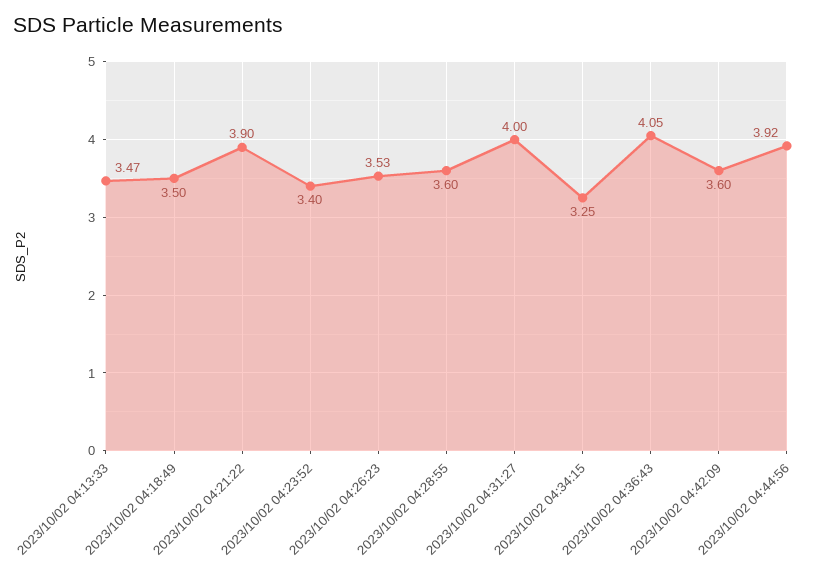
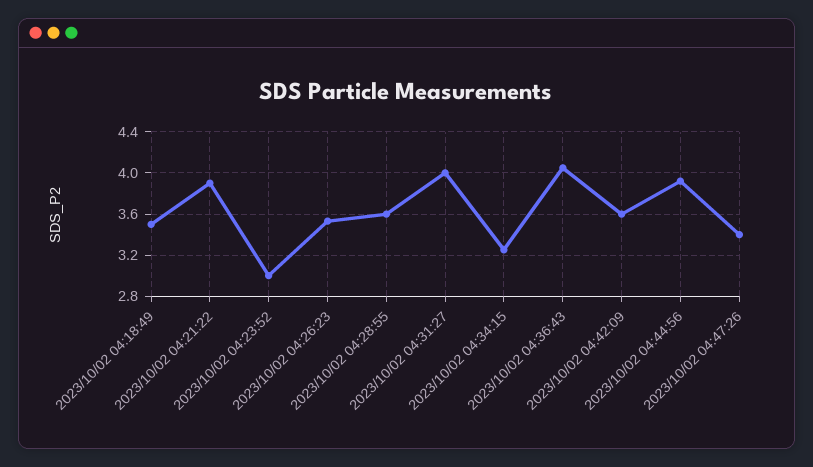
2023/10/02 04:13:33: 3.47 -> none
2023/10/02 04:23:52: 3.4 -> 3
2023/10/02 04:47:26: none -> 3.4

